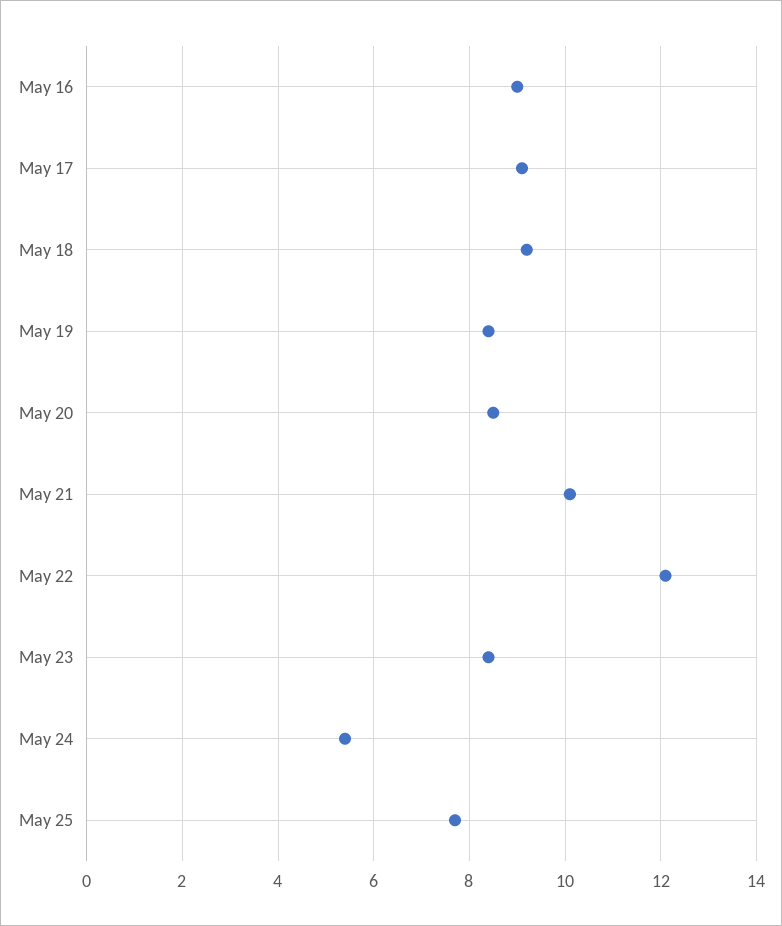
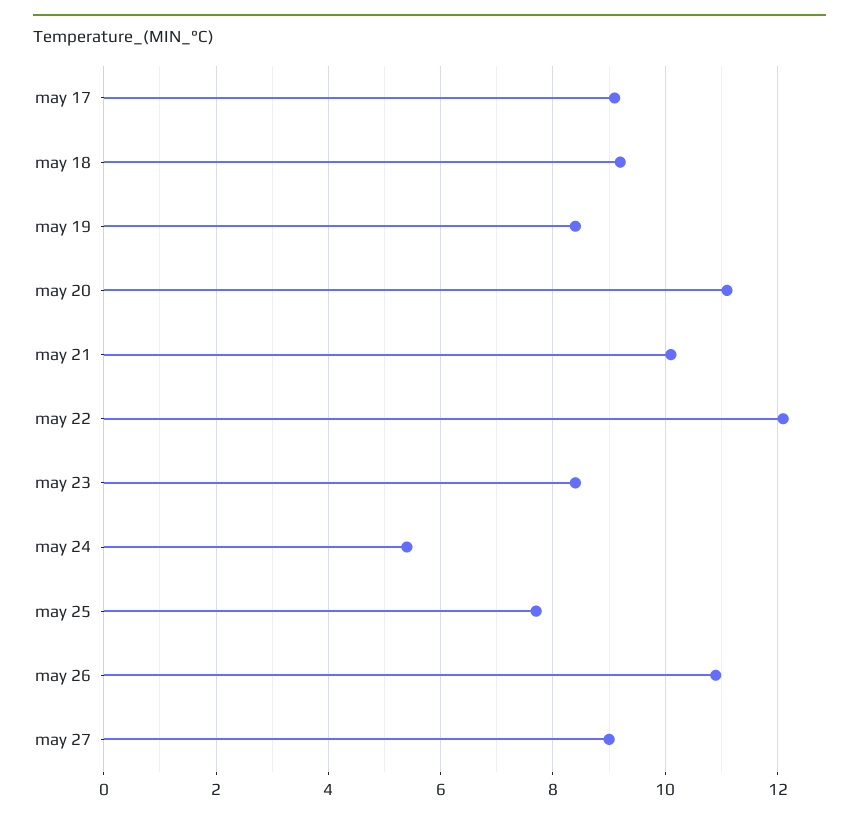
May 16: 9 -> none
May 20: 8.5 -> 11
may 26: none -> 11
may 27: none -> 9

